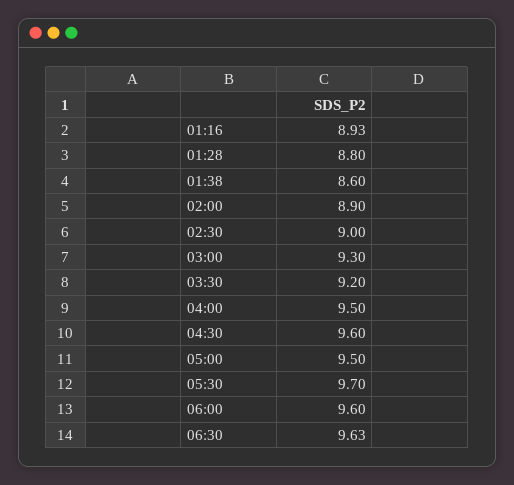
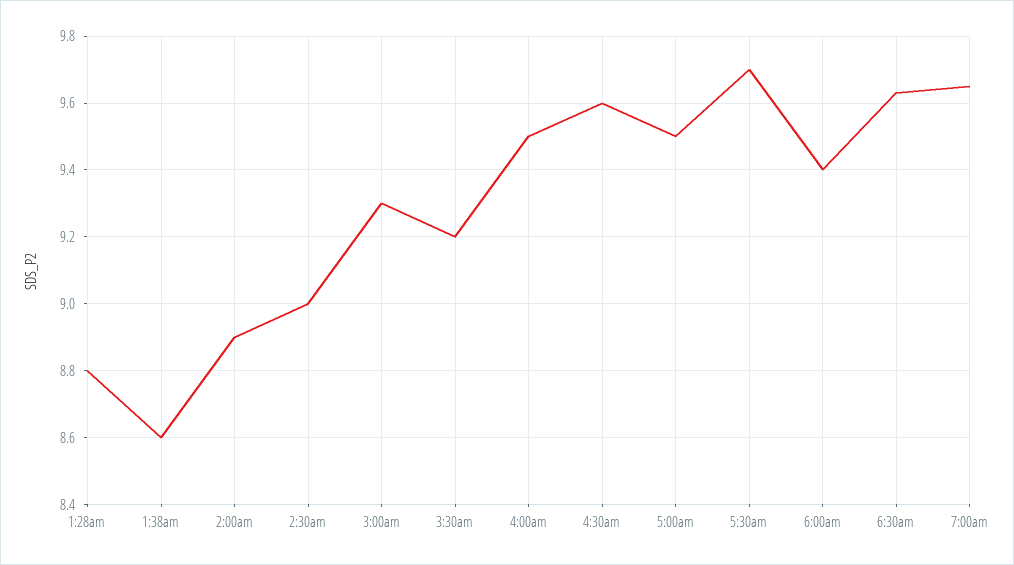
01:16: 8.93 -> none
06:00: 9.6 -> 9.4
7:00am: none -> 9.65

